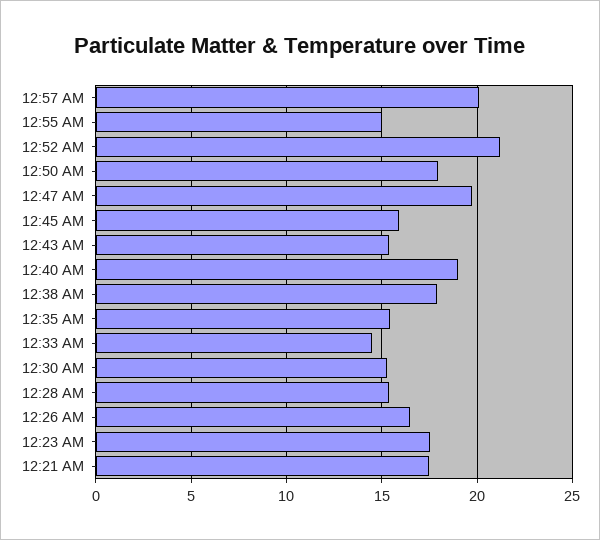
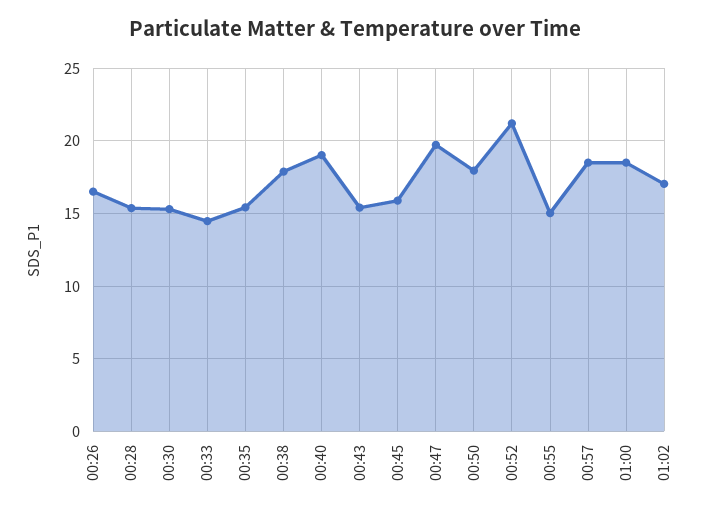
12:57 AM: 20 -> 18.5
12:23 AM: 17.5 -> none
12:21 AM: 17.5 -> none
01:00: none -> 18.5
01:02: none -> 17

